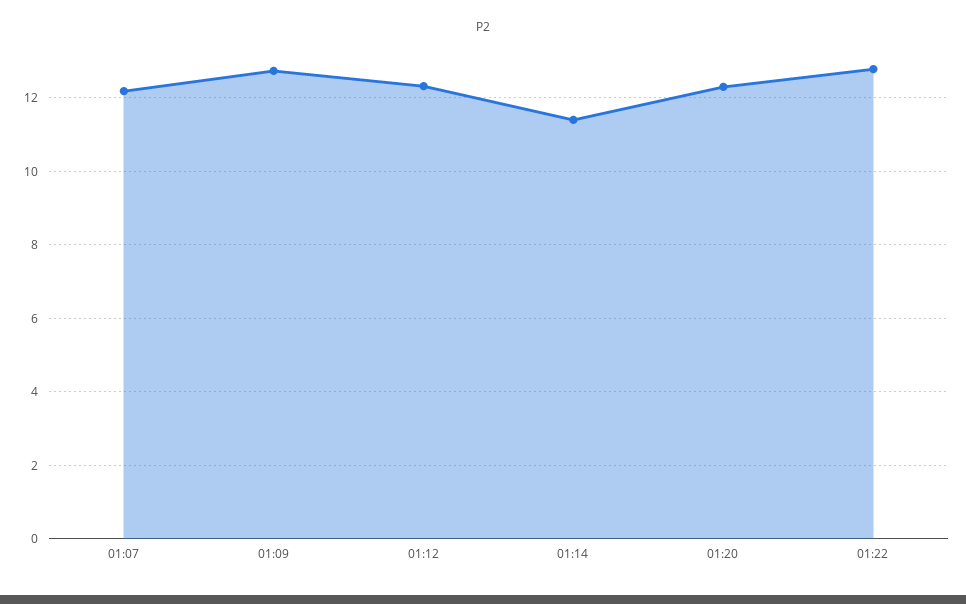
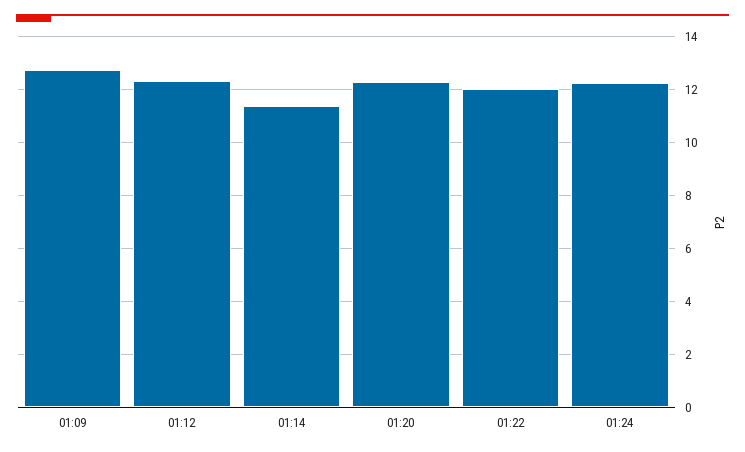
01:07: 12.2 -> none
01:22: 12.8 -> 12
01:24: none -> 12.25

